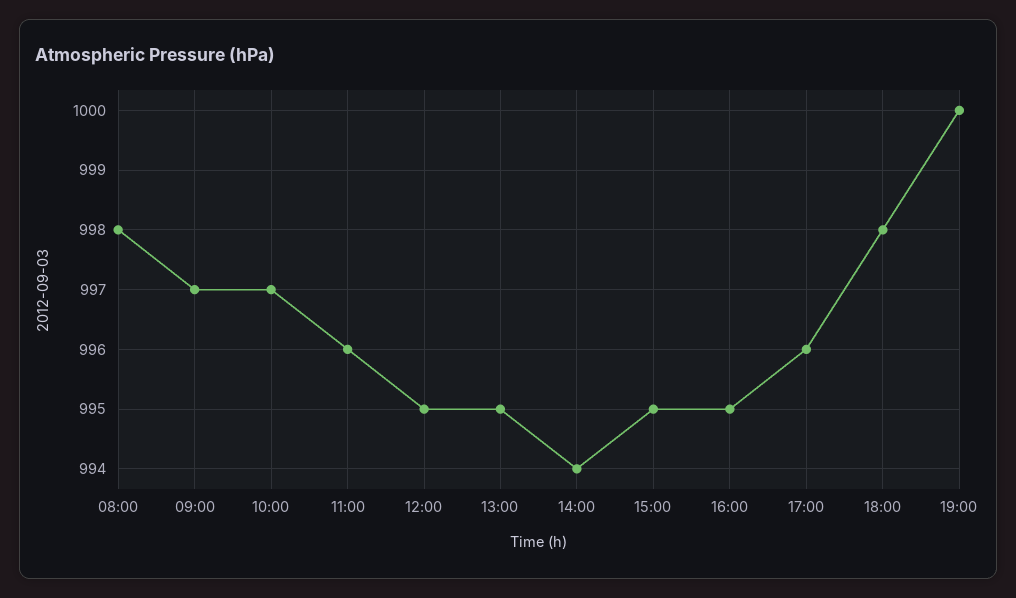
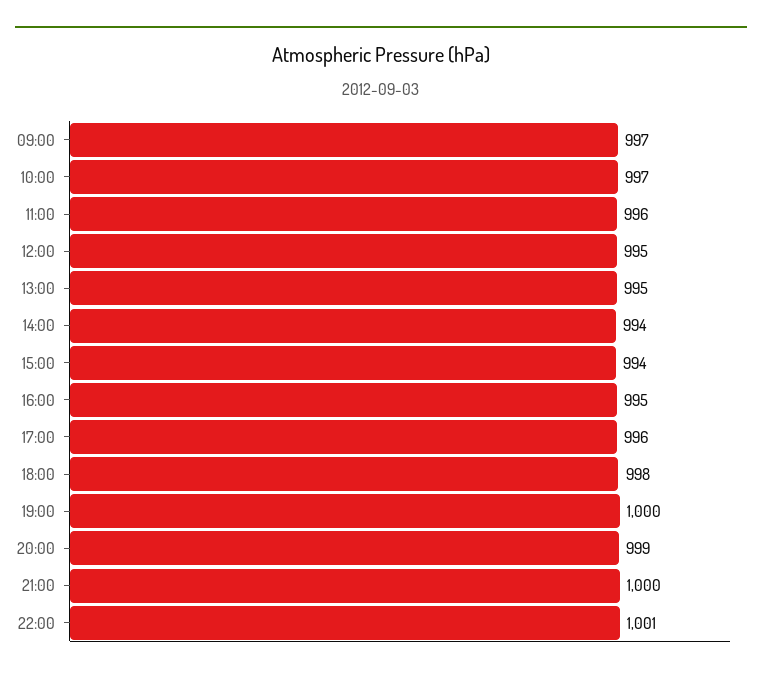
08:00: 998 -> none
15:00: 995 -> 994
20:00: none -> 999
21:00: none -> 1000
22:00: none -> 1001

